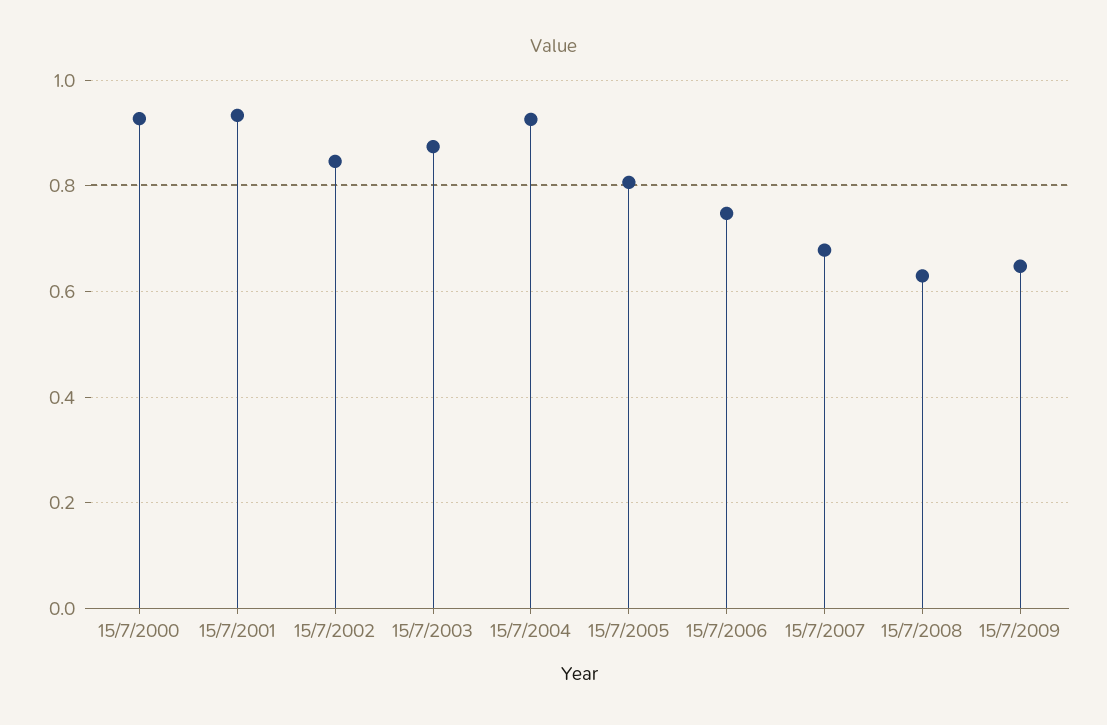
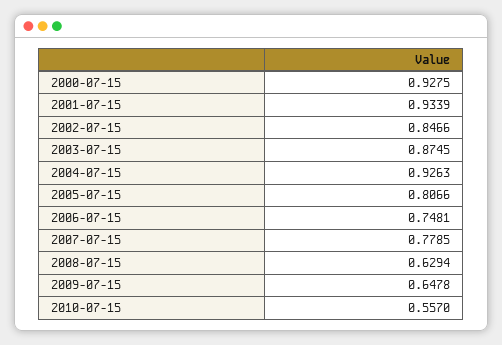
15/7/2007: 0.68 -> 0.7785
2010-07-15: none -> 0.557

